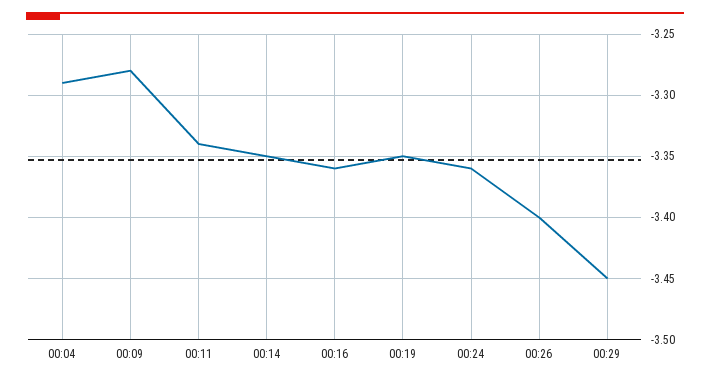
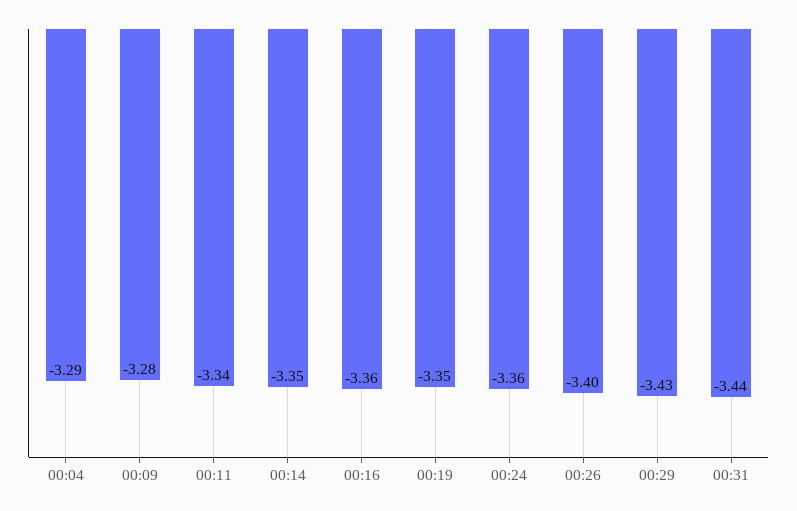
00:29: -3.45 -> -3.43
00:31: none -> -3.44

